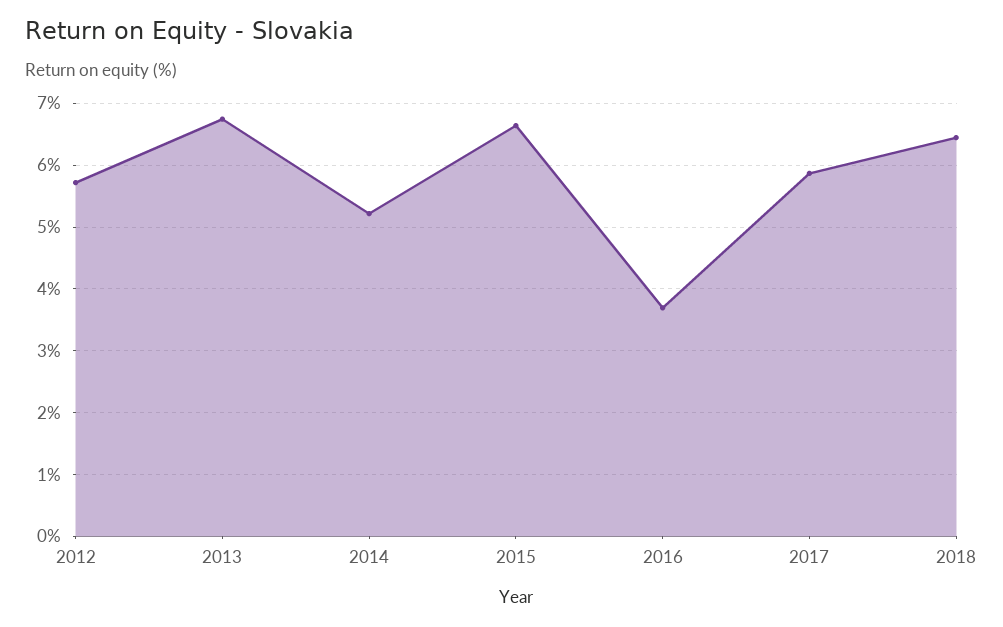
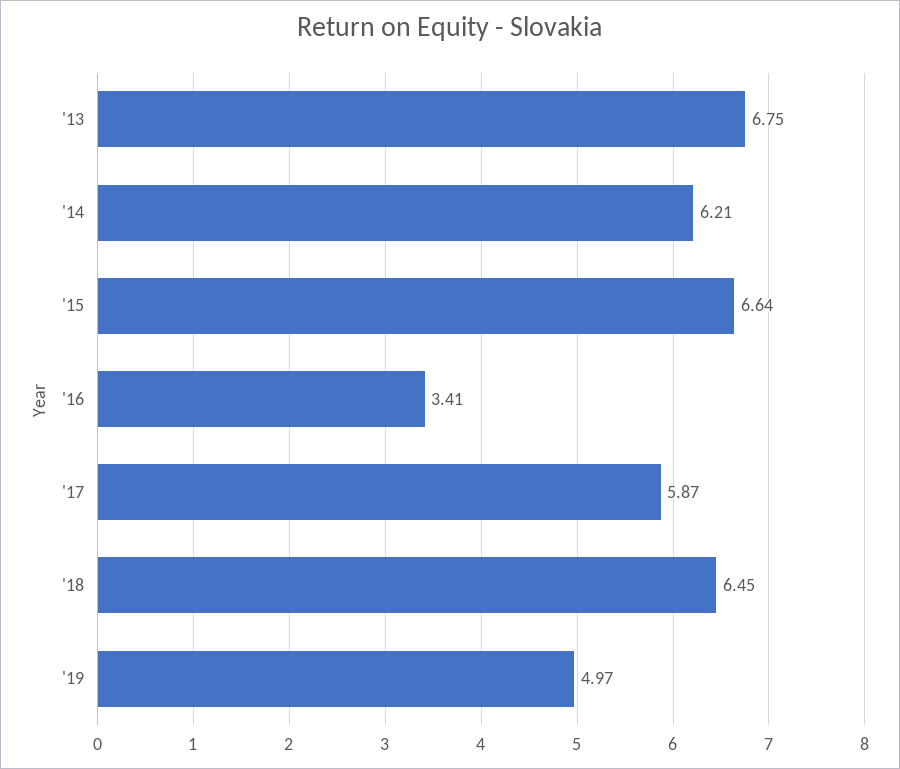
2012: 5.7 -> none
2014: 5.2 -> 6.21
2016: 3.7 -> 3.41
'19: none -> 4.97

